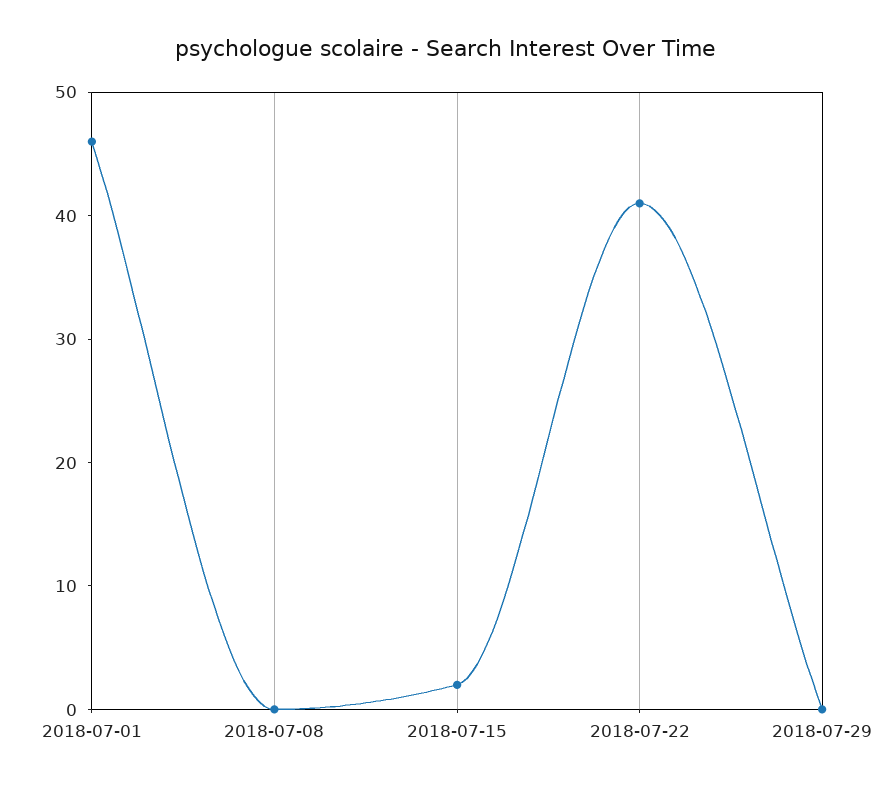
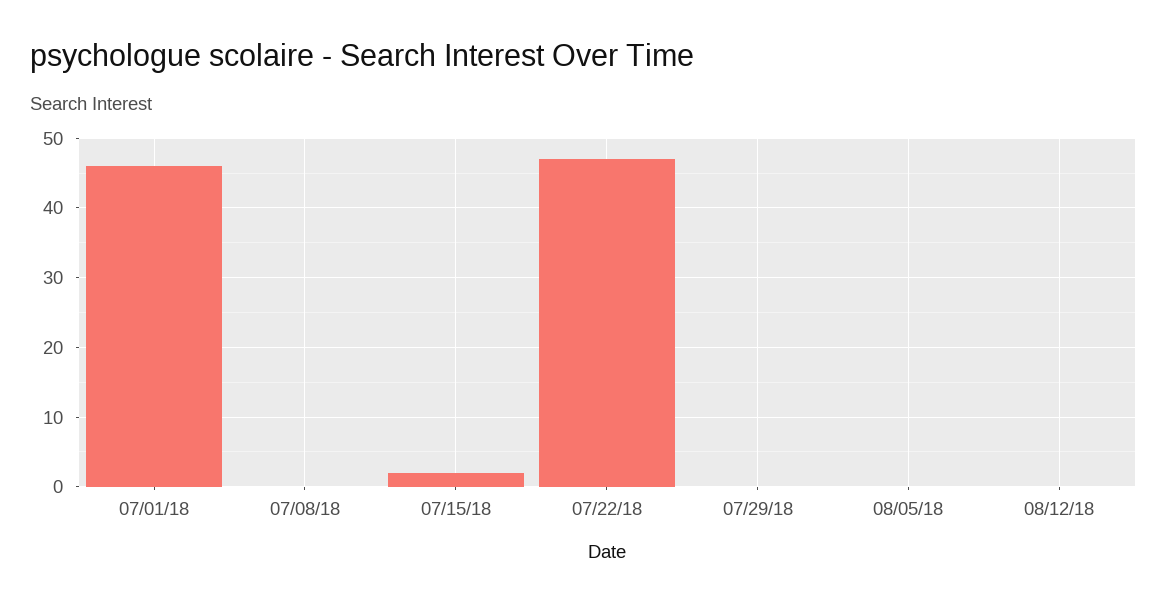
2018-07-22: 41 -> 47
08/05/18: none -> 0
08/12/18: none -> 0

